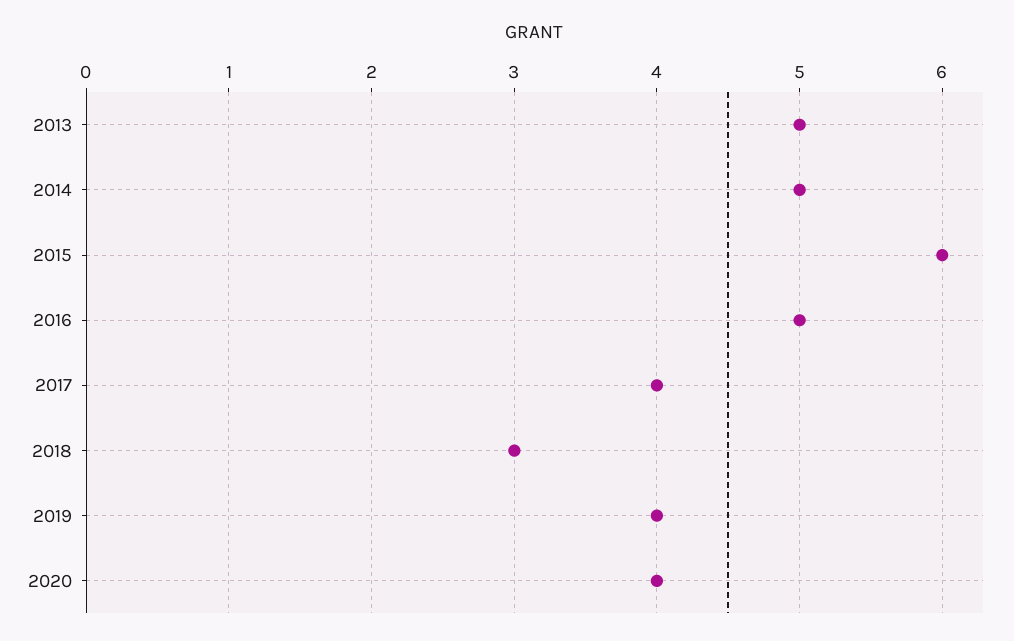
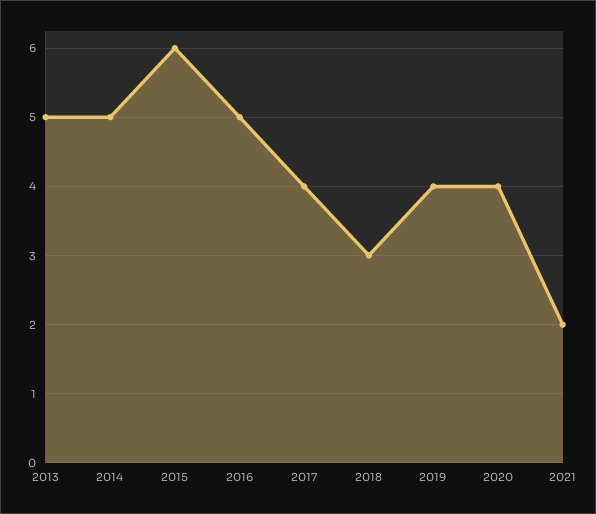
2021: none -> 2

